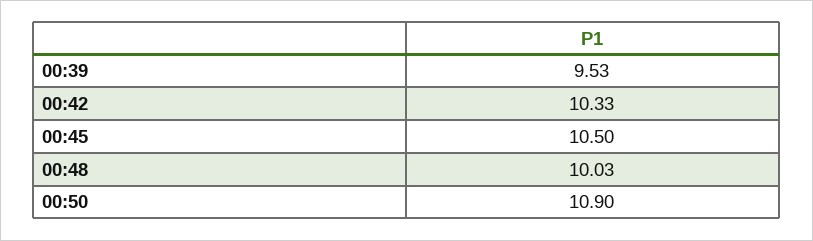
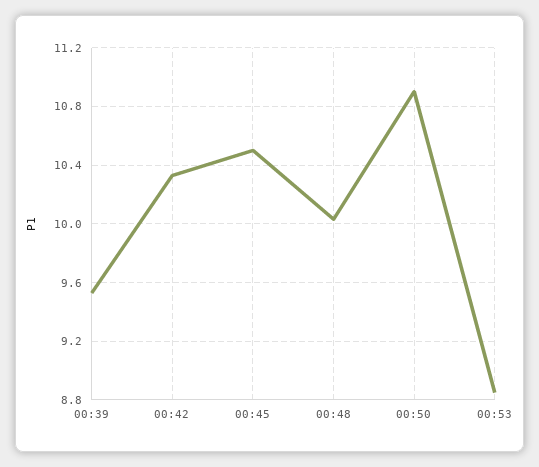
00:53: none -> 8.85

